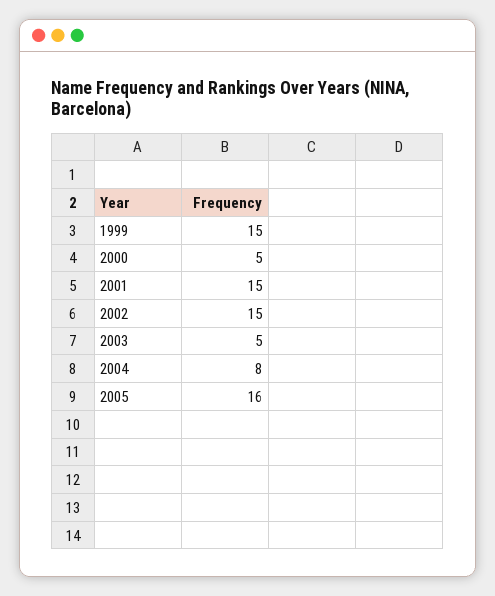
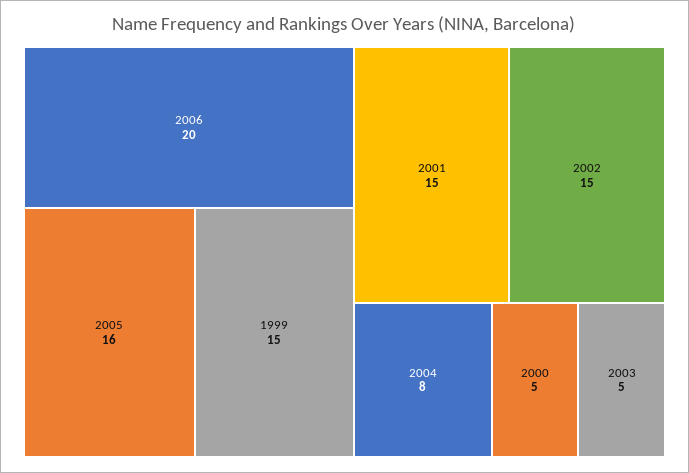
2006: none -> 20

